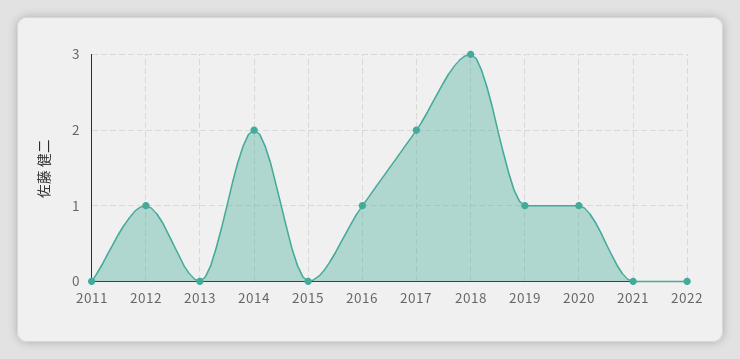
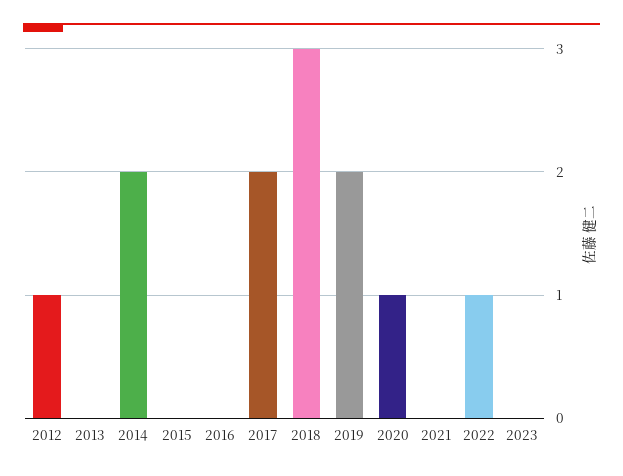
2011: 0 -> none
2016: 1 -> 0
2019: 1 -> 2
2022: 0 -> 1
2023: none -> 0

